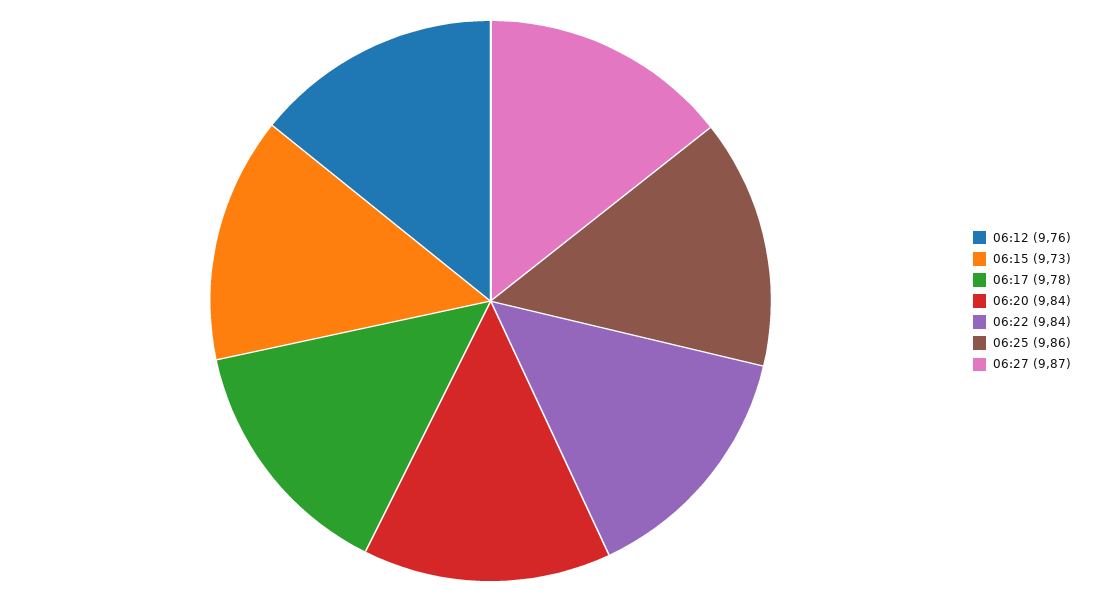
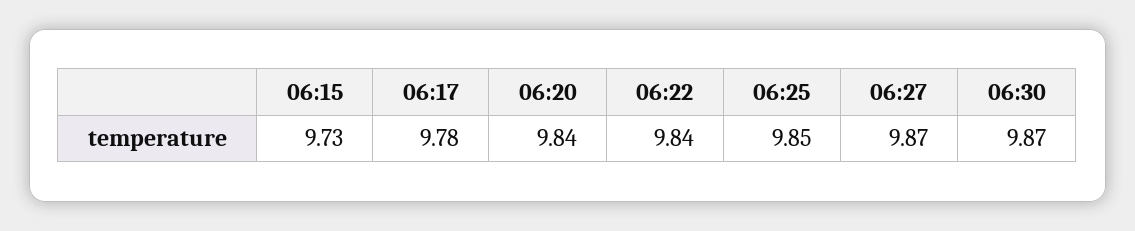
06:12: 9.76 -> none
06:25: 9.86 -> 9.85
06:30: none -> 9.87

